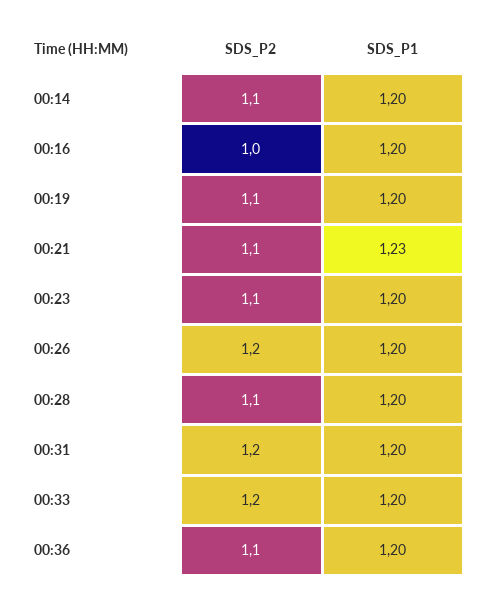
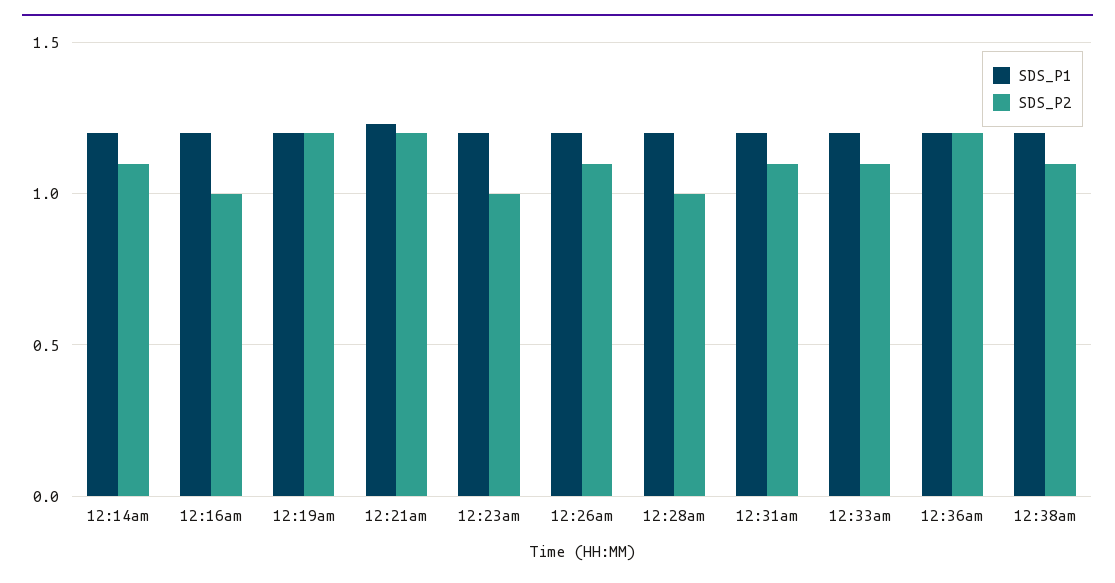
SDS_P2, 00:19: 1.1 -> 1.2
SDS_P2, 00:21: 1.1 -> 1.2
SDS_P2, 00:23: 1.1 -> 1
SDS_P2, 00:26: 1.2 -> 1.1
SDS_P2, 00:28: 1.1 -> 1
SDS_P2, 00:31: 1.2 -> 1.1
SDS_P2, 00:33: 1.2 -> 1.1
SDS_P2, 00:36: 1.1 -> 1.2
SDS_P1, 12:38am: none -> 1.2
SDS_P2, 12:38am: none -> 1.1

